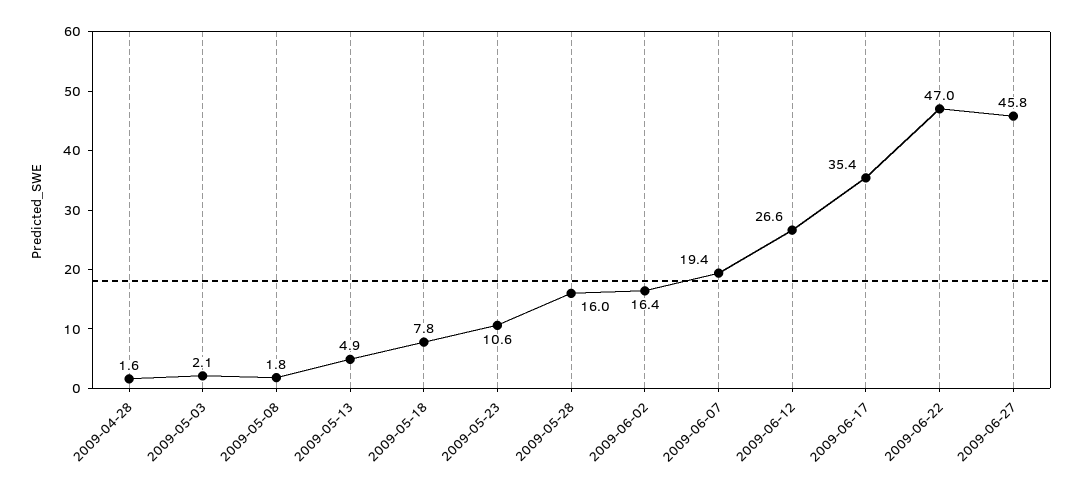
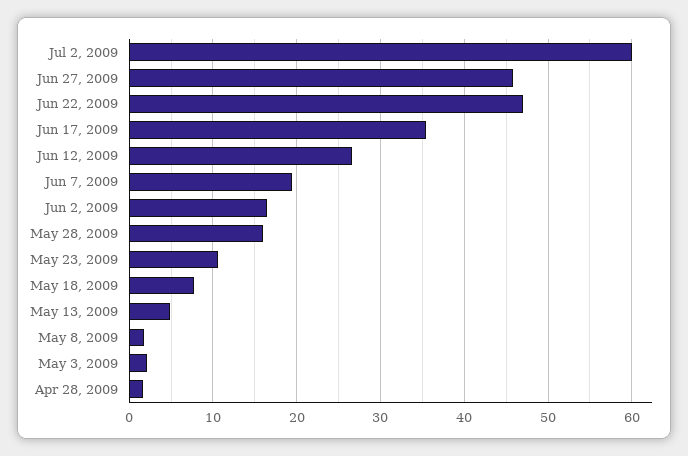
Jul 2, 2009: none -> 60

